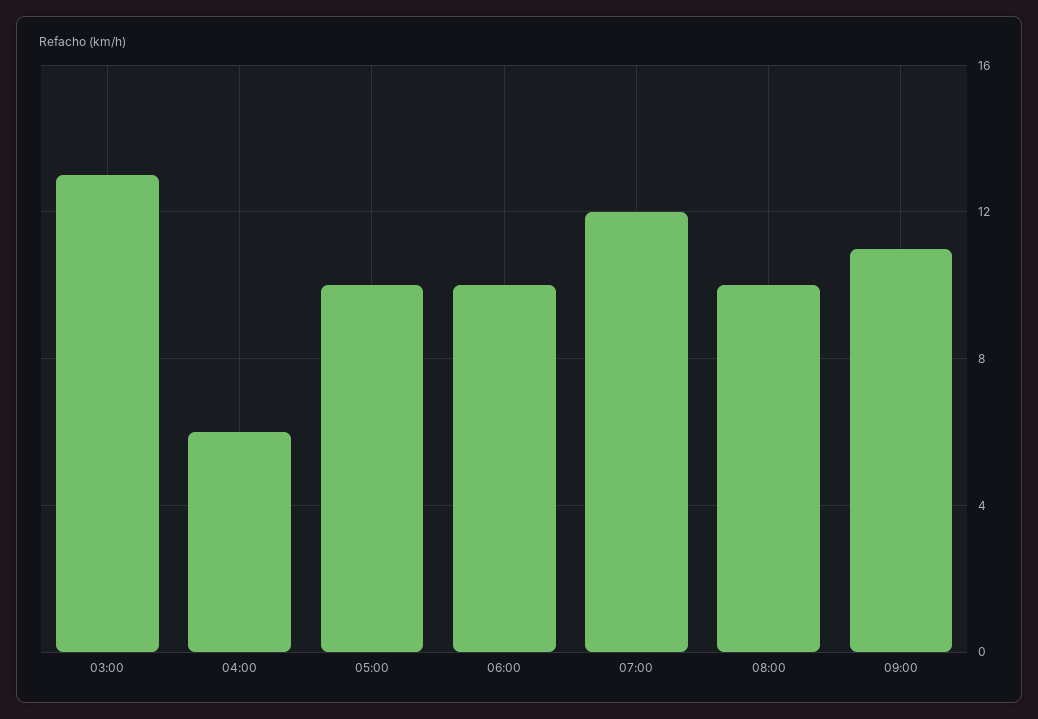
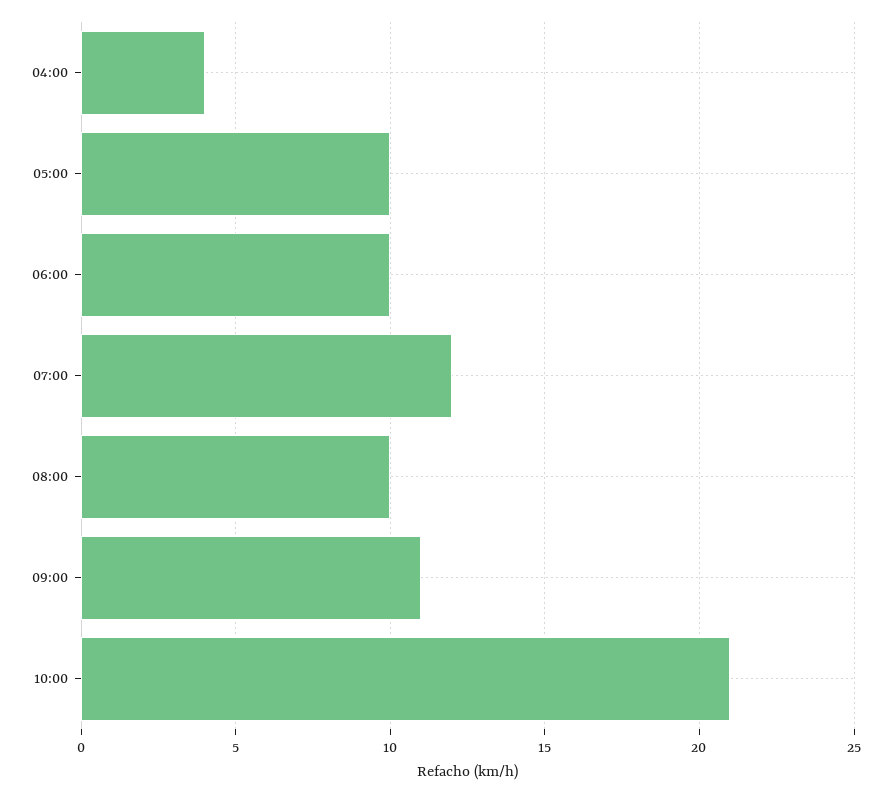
03:00: 13 -> none
04:00: 6 -> 4
10:00: none -> 21

